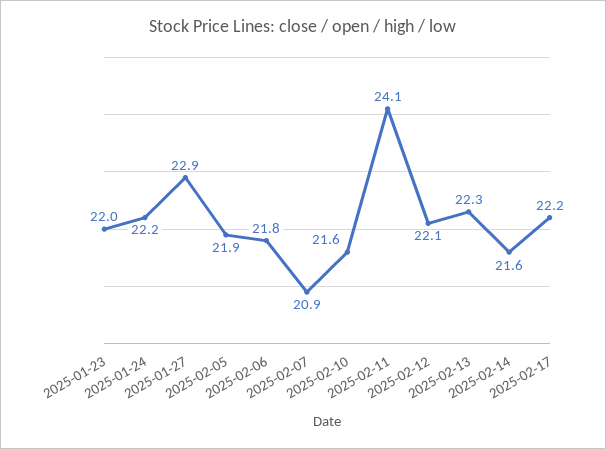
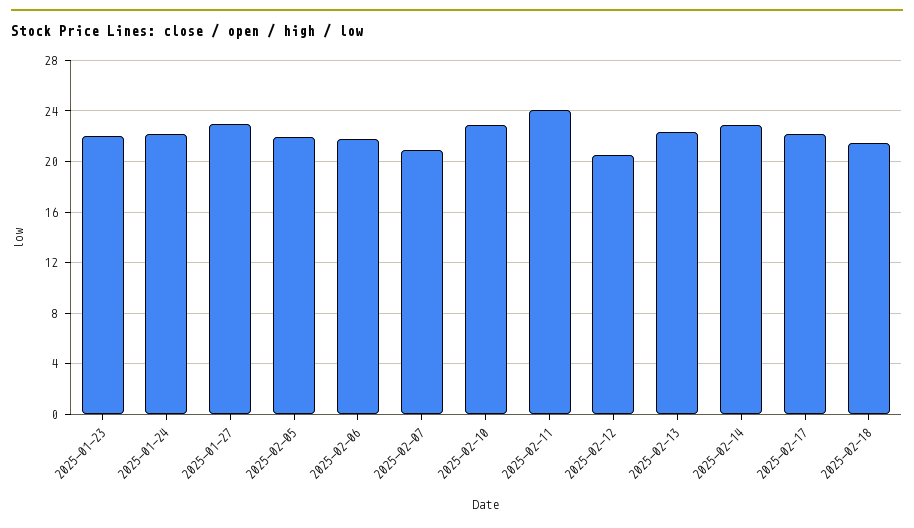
2025-02-10: 21.6 -> 23
2025-02-12: 22.1 -> 20.5
2025-02-14: 21.6 -> 23
2025-02-18: none -> 21.5

